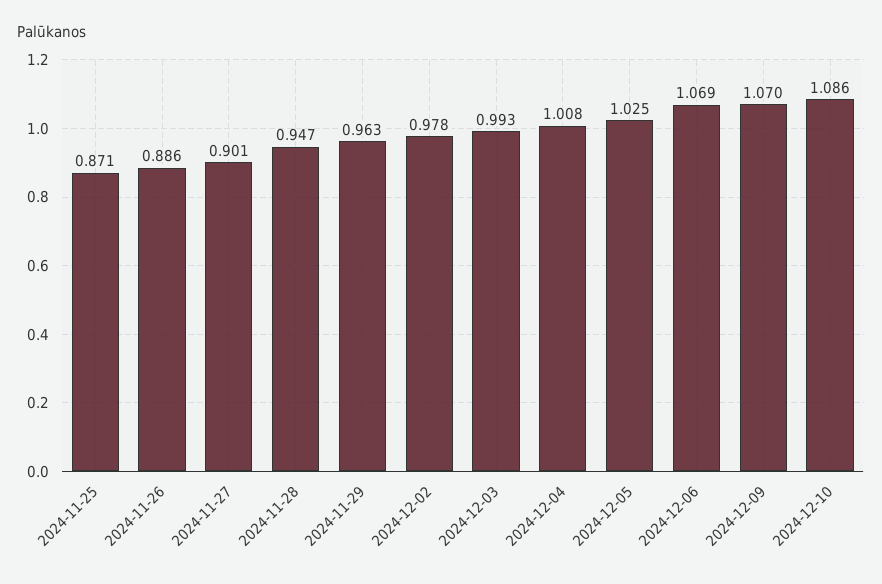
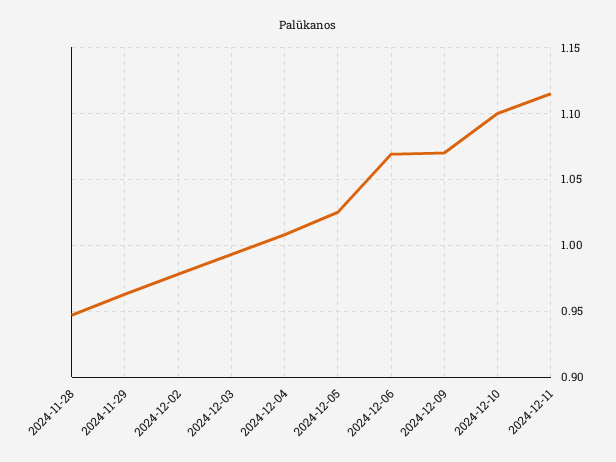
2024-11-25: 0.871 -> none
2024-11-26: 0.886 -> none
2024-11-27: 0.901 -> none
2024-12-10: 1.086 -> 1.1
2024-12-11: none -> 1.115

